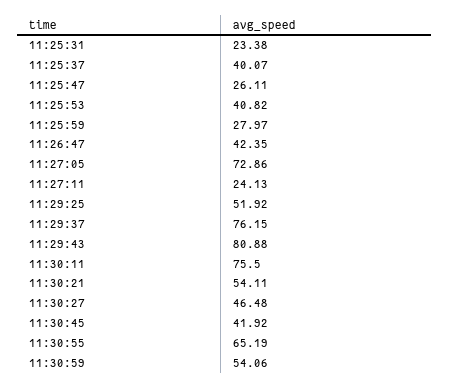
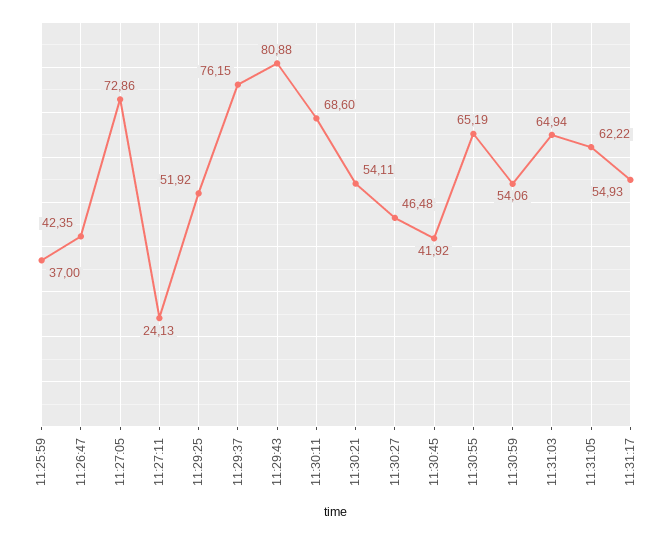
11:25:31: 23.38 -> none
11:25:37: 40.07 -> none
11:25:47: 26.11 -> none
11:25:53: 40.82 -> none
11:25:59: 27.97 -> 37
11:30:11: 75.5 -> 68.6
11:31:03: none -> 64.94
11:31:05: none -> 62.22
11:31:17: none -> 54.93

